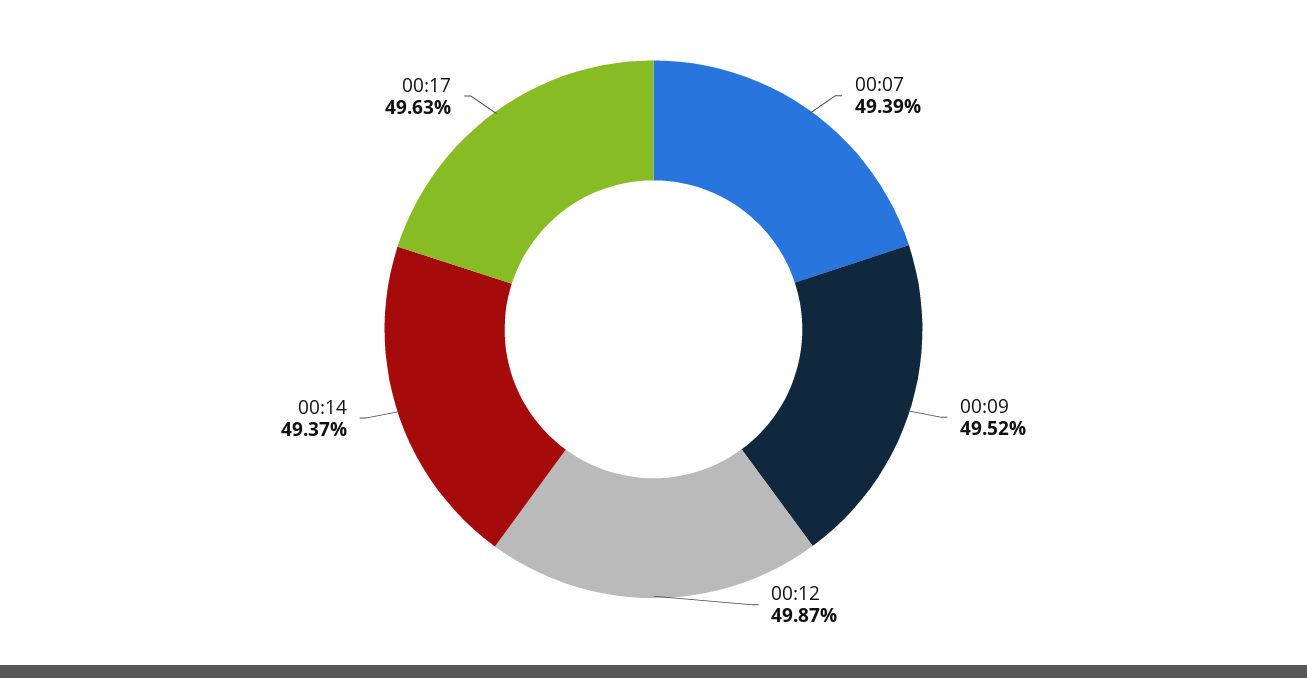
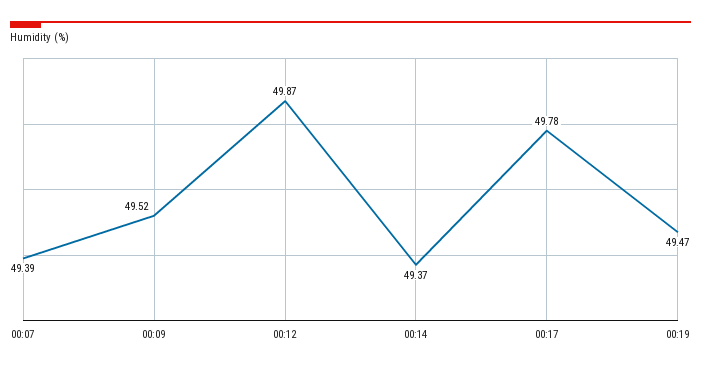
00:17: 49.63 -> 49.78
00:19: none -> 49.47

